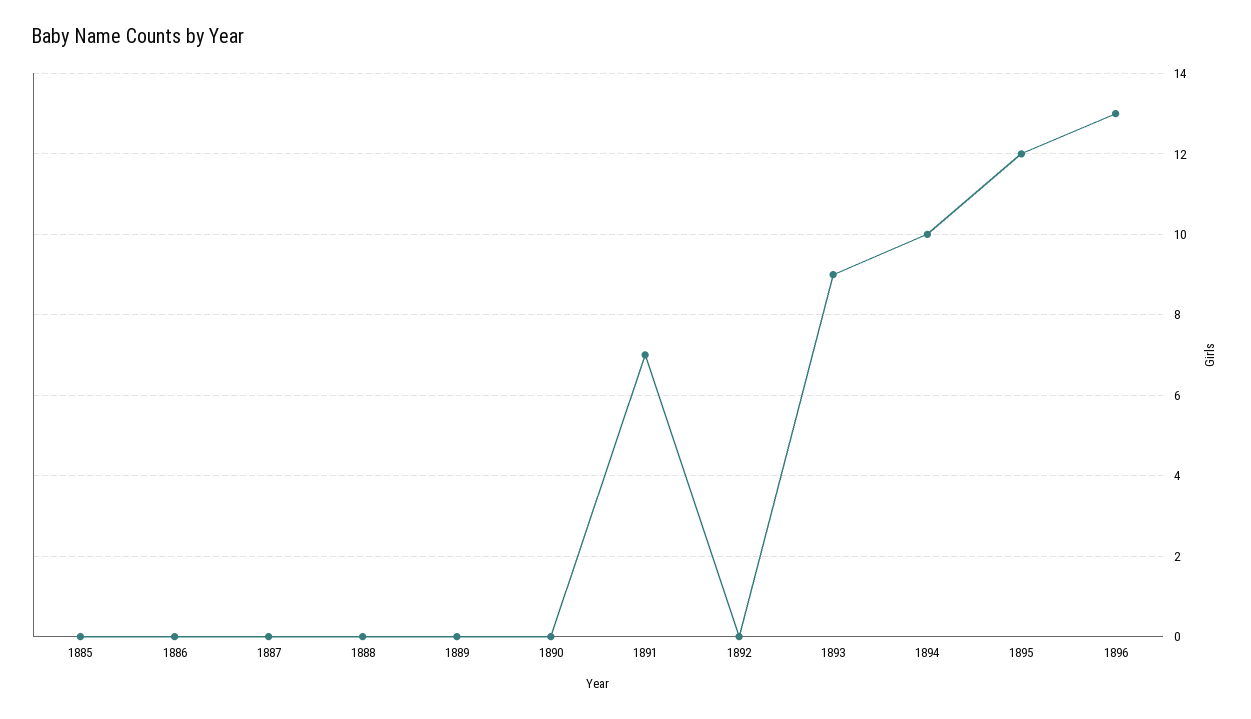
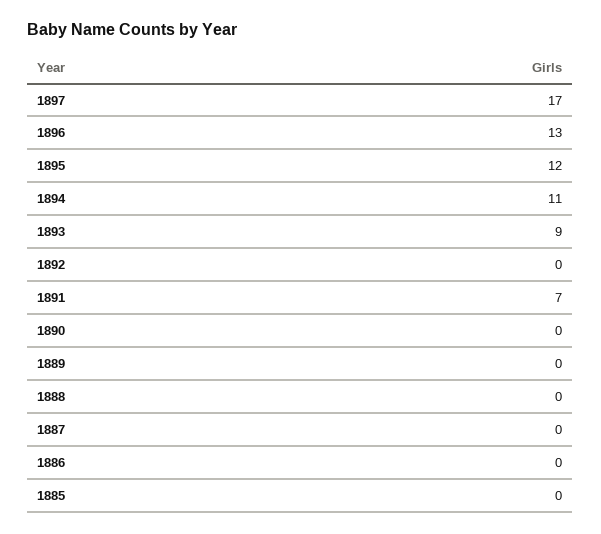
1894: 10 -> 11
1897: none -> 17

